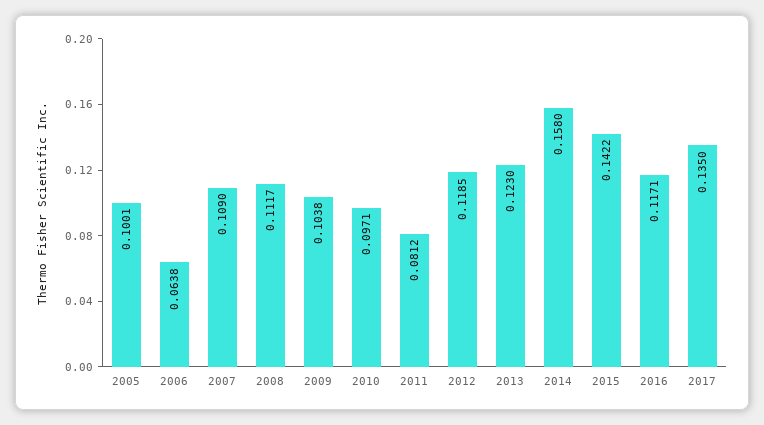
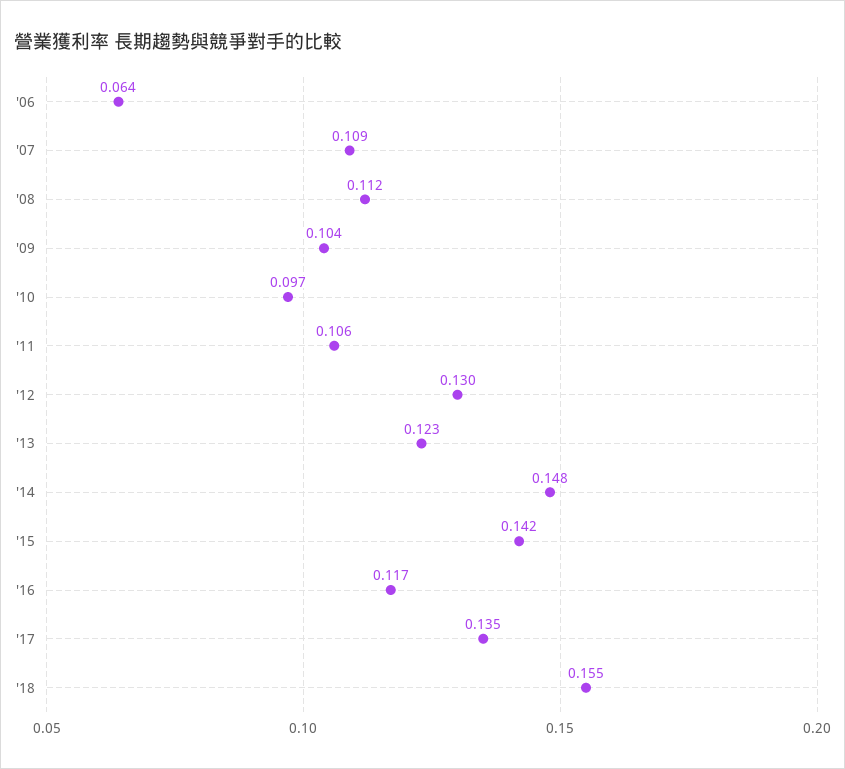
2005: 0.1001 -> none
2011: 0.0812 -> 0.106
2012: 0.1185 -> 0.13
2014: 0.158 -> 0.148
'18: none -> 0.155

